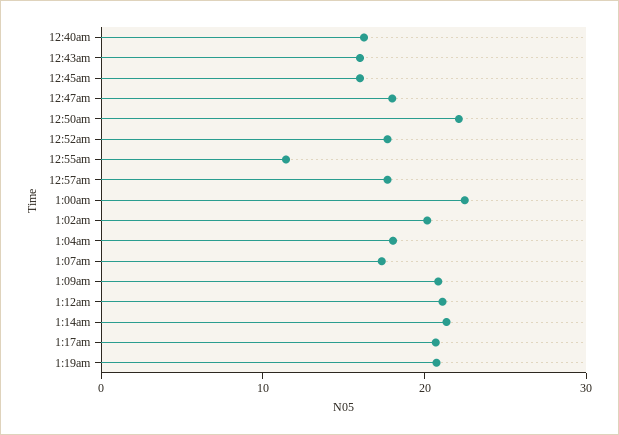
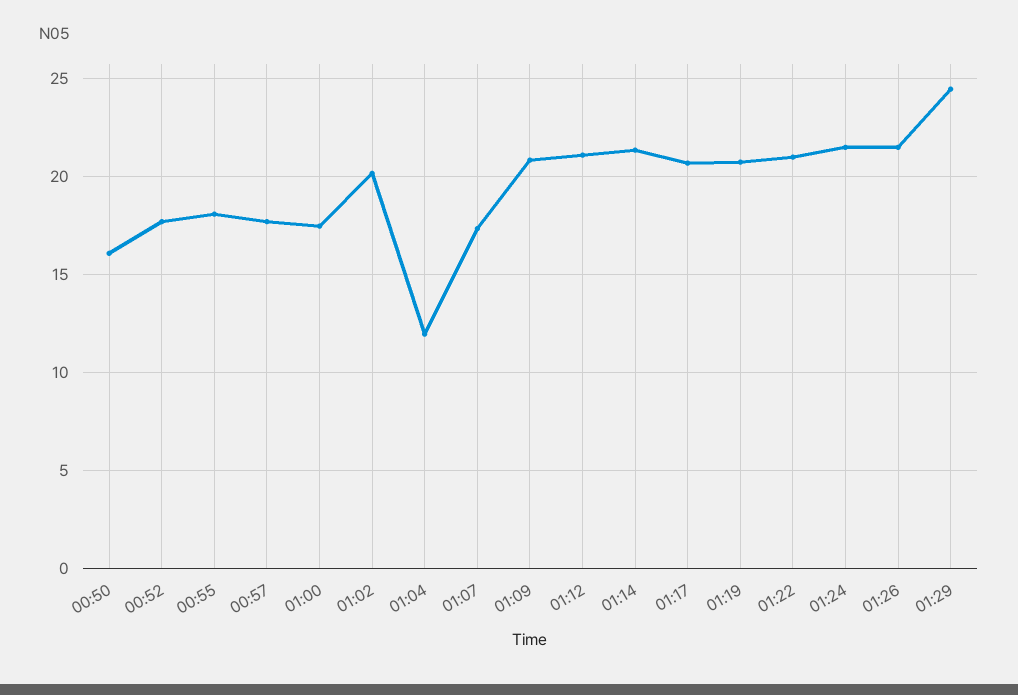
12:40am: 16 -> none
12:43am: 16 -> none
12:45am: 16 -> none
12:47am: 18 -> none
12:50am: 22 -> 16
12:55am: 12 -> 18
1:00am: 22 -> 17.5
1:04am: 18 -> 12
01:22: none -> 21
01:24: none -> 21.5
01:26: none -> 21.5
01:29: none -> 24.5

